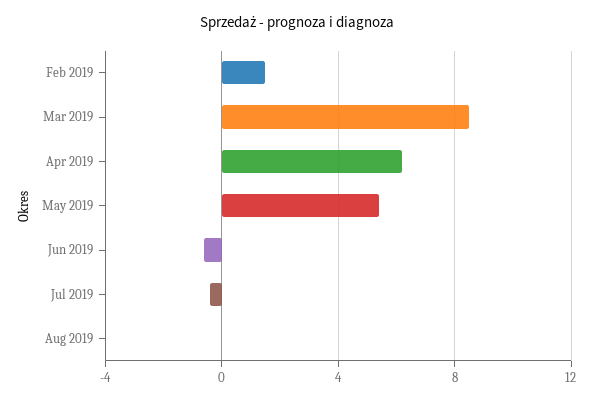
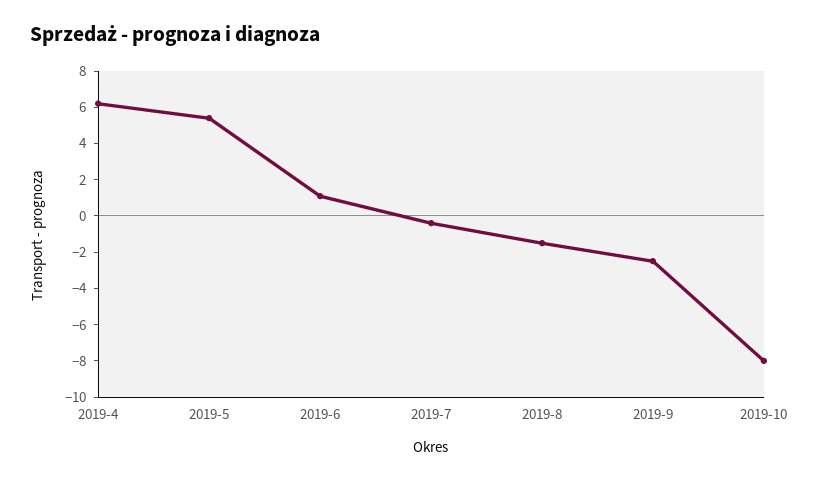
Feb 2019: 1.5 -> none
Mar 2019: 8.5 -> none
Jun 2019: -0.5 -> 1
Aug 2019: 0 -> -1.5
2019-9: none -> -2.5
2019-10: none -> -8

